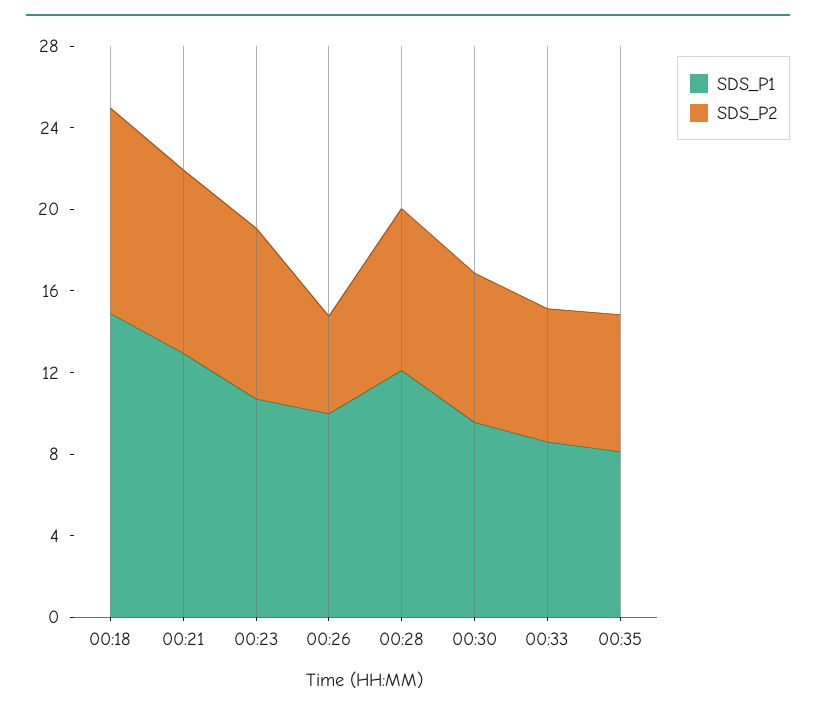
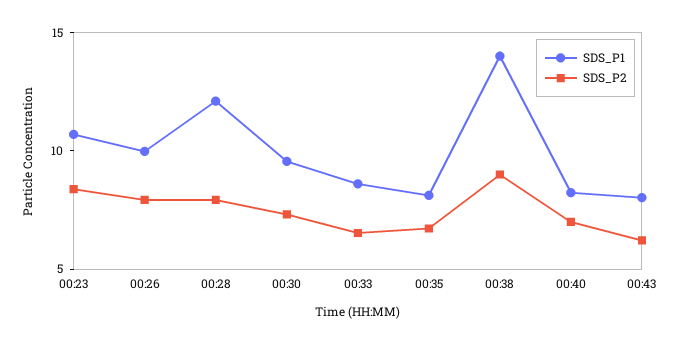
SDS_P1, 00:18: 15 -> none
SDS_P2, 00:18: 10 -> none
SDS_P1, 00:21: 13 -> none
SDS_P2, 00:21: 9 -> none
SDS_P2, 00:26: 5 -> 8
SDS_P1, 00:38: none -> 14
SDS_P2, 00:38: none -> 9
SDS_P1, 00:40: none -> 8
SDS_P2, 00:40: none -> 7
SDS_P1, 00:43: none -> 8
SDS_P2, 00:43: none -> 6

